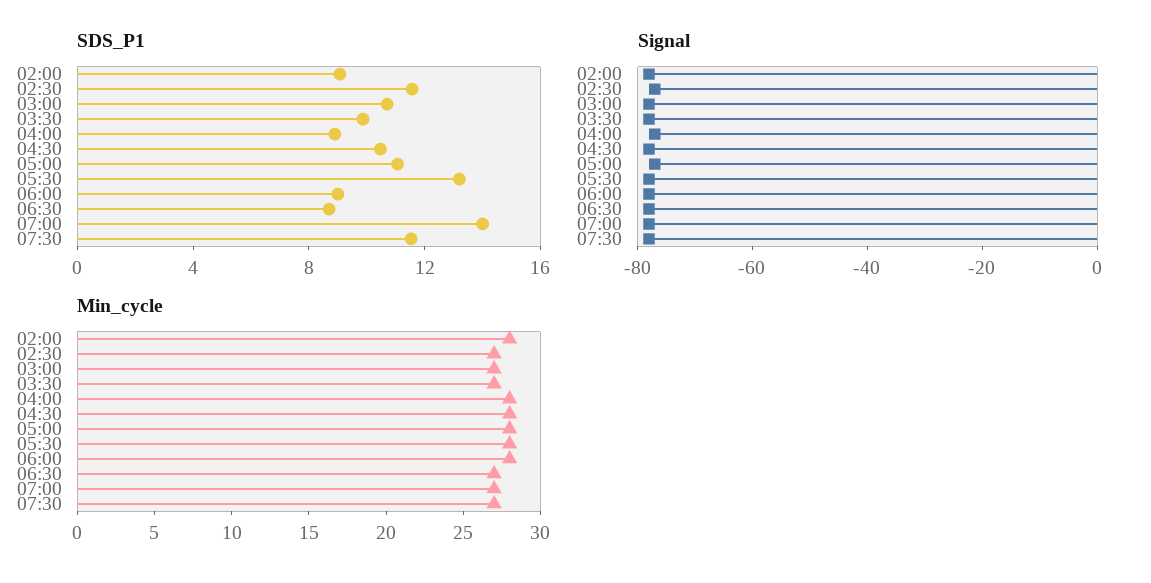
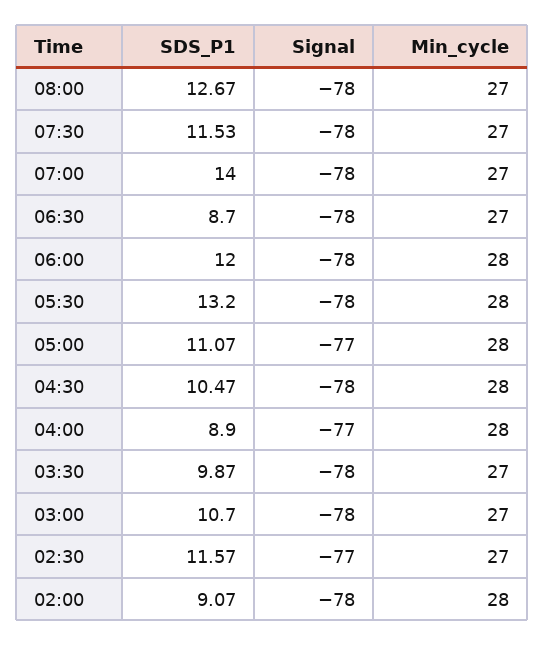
SDS_P1, 06:00: 9 -> 12
SDS_P1, 08:00: none -> 12.67
Signal, 08:00: none -> -78
Min_cycle, 08:00: none -> 27

